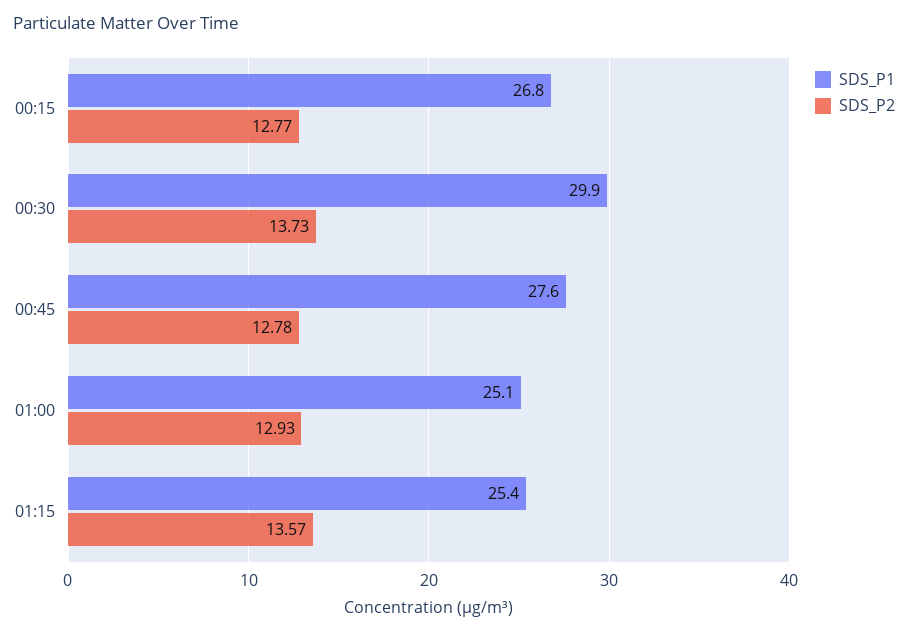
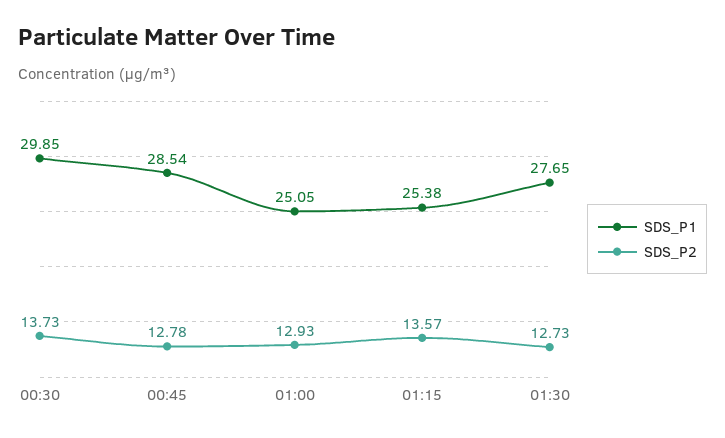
SDS_P1, 00:15: 26.8 -> none
SDS_P2, 00:15: 12.77 -> none
SDS_P1, 00:45: 27.6 -> 28.54
SDS_P1, 01:30: none -> 27.65
SDS_P2, 01:30: none -> 12.73

